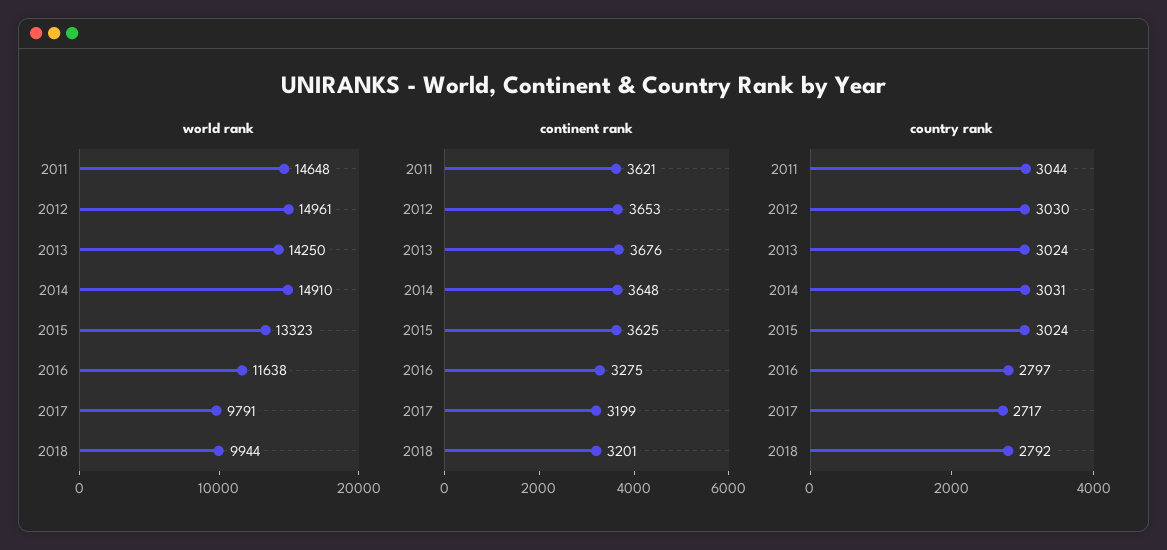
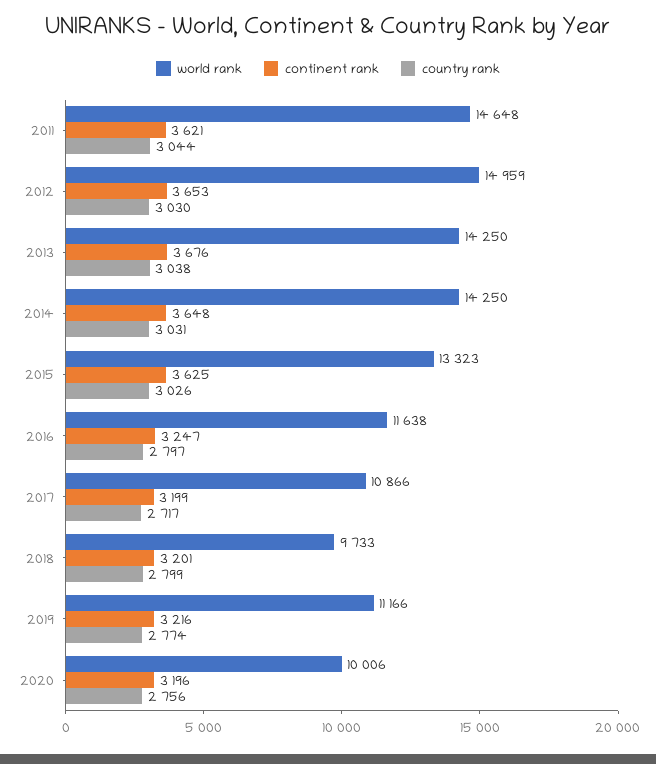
world rank, 2012: 14961 -> 14959
world rank, 2014: 14910 -> 14250
world rank, 2017: 9791 -> 10866
world rank, 2018: 9944 -> 9733
continent rank, 2016: 3275 -> 3247
country rank, 2013: 3024 -> 3038
country rank, 2015: 3024 -> 3026
country rank, 2018: 2792 -> 2799
world rank, 2019: none -> 11166
continent rank, 2019: none -> 3216
country rank, 2019: none -> 2774
world rank, 2020: none -> 10006
continent rank, 2020: none -> 3196
country rank, 2020: none -> 2756

